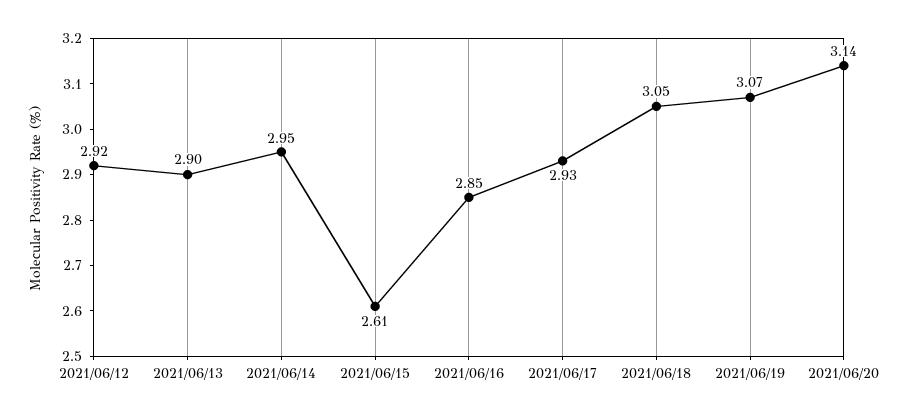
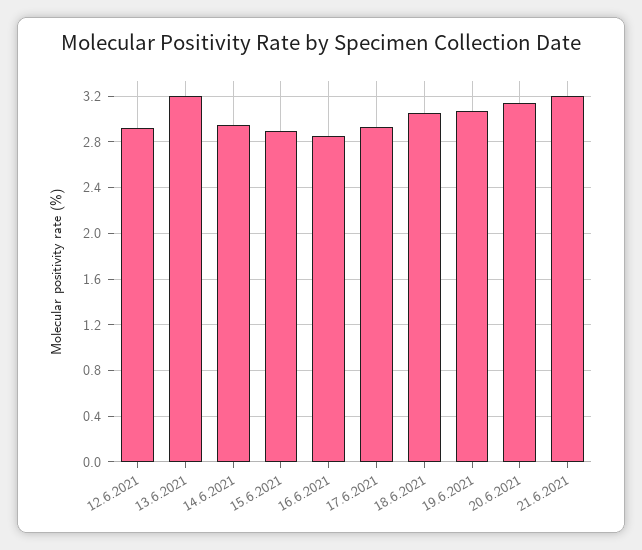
2021/06/13: 2.9 -> 3.2
2021/06/15: 2.61 -> 2.9
21.6.2021: none -> 3.2

